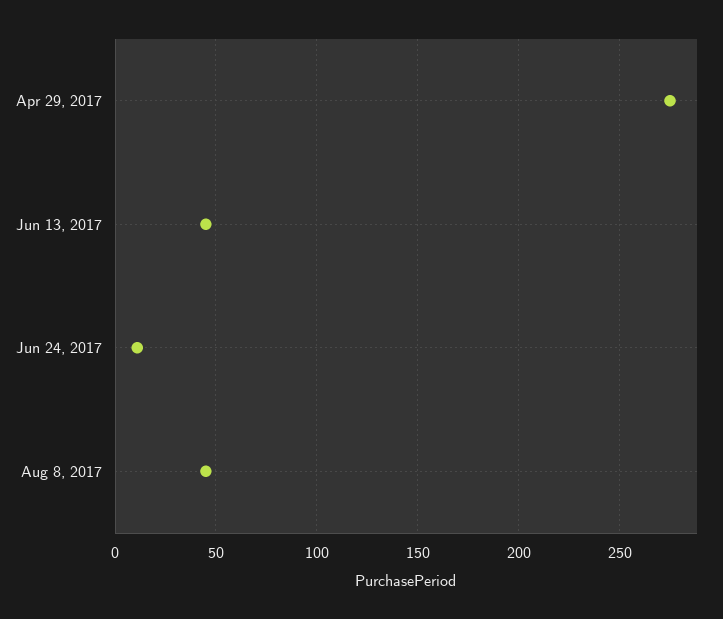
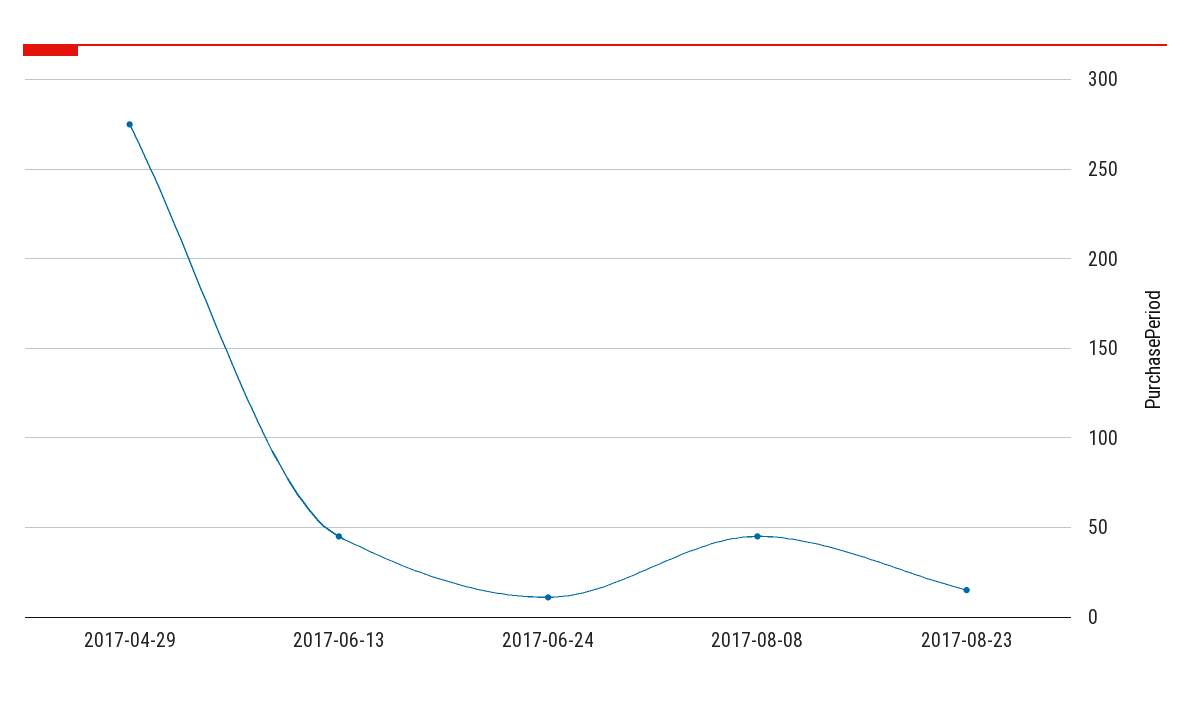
2017-08-23: none -> 15

